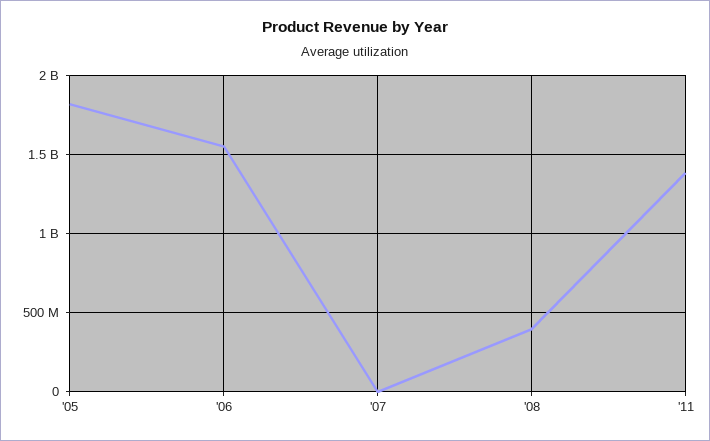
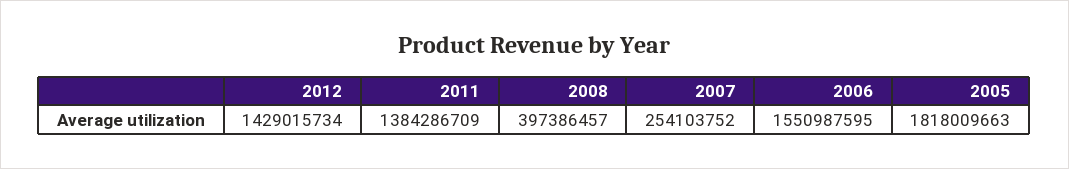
'07: 0 -> 254103752
2012: none -> 1429015734

